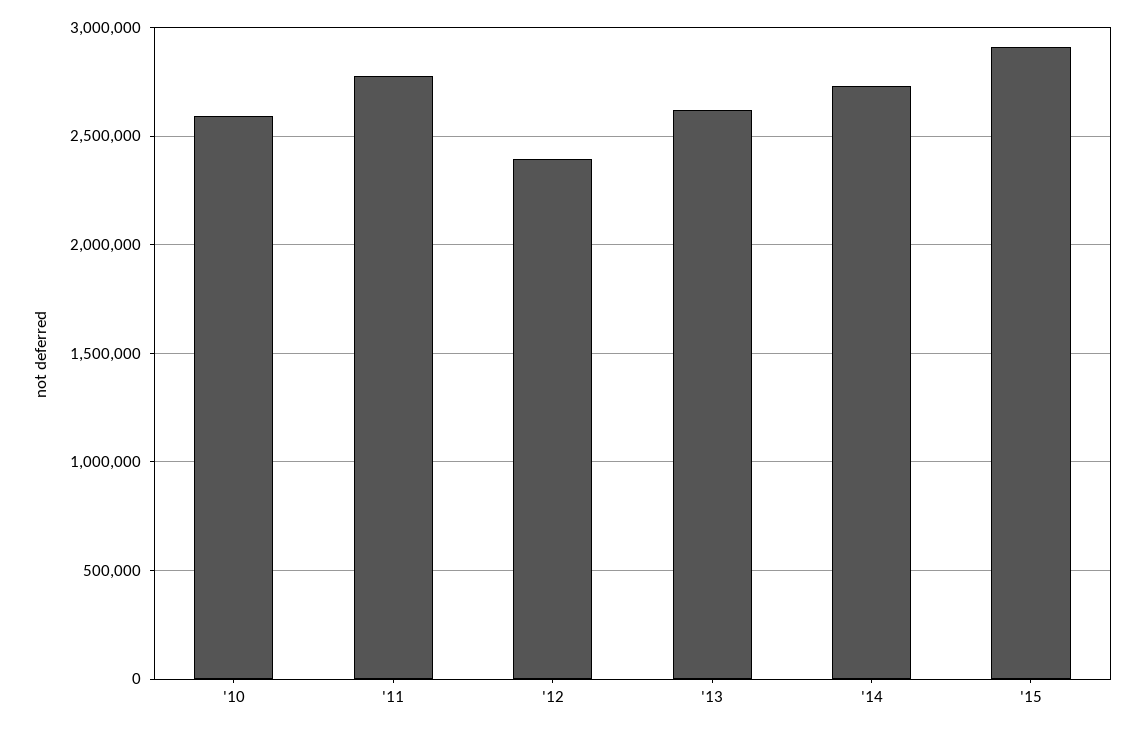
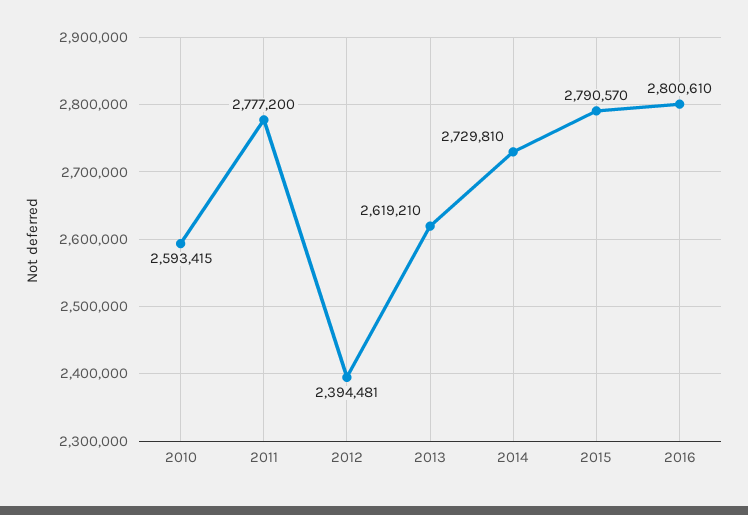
'15: 2900000 -> 2790570
2016: none -> 2800610

